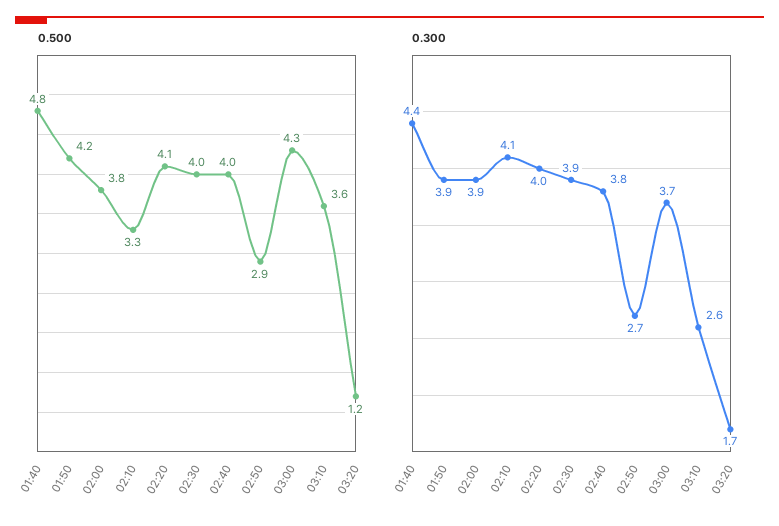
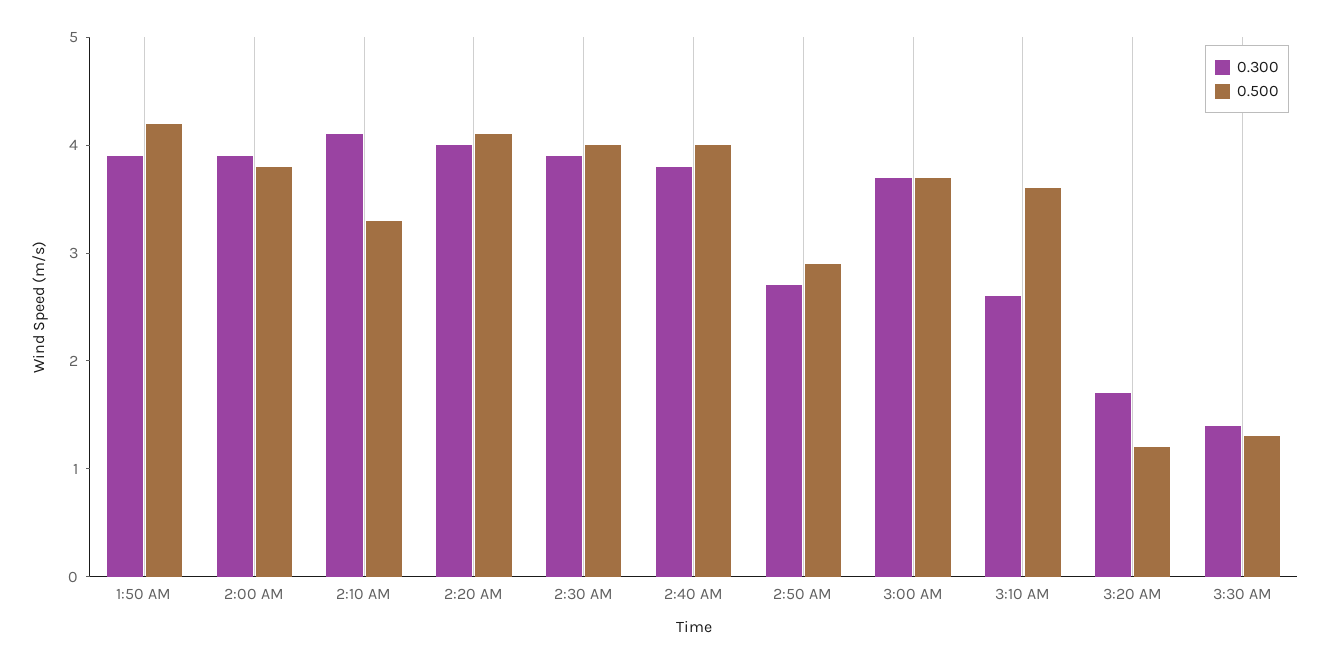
0.500, 01:40: 4.8 -> none
0.500, 03:00: 4.3 -> 3.7
0.300, 01:40: 4.4 -> none
0.300, 3:30 AM: none -> 1.4
0.500, 3:30 AM: none -> 1.3

